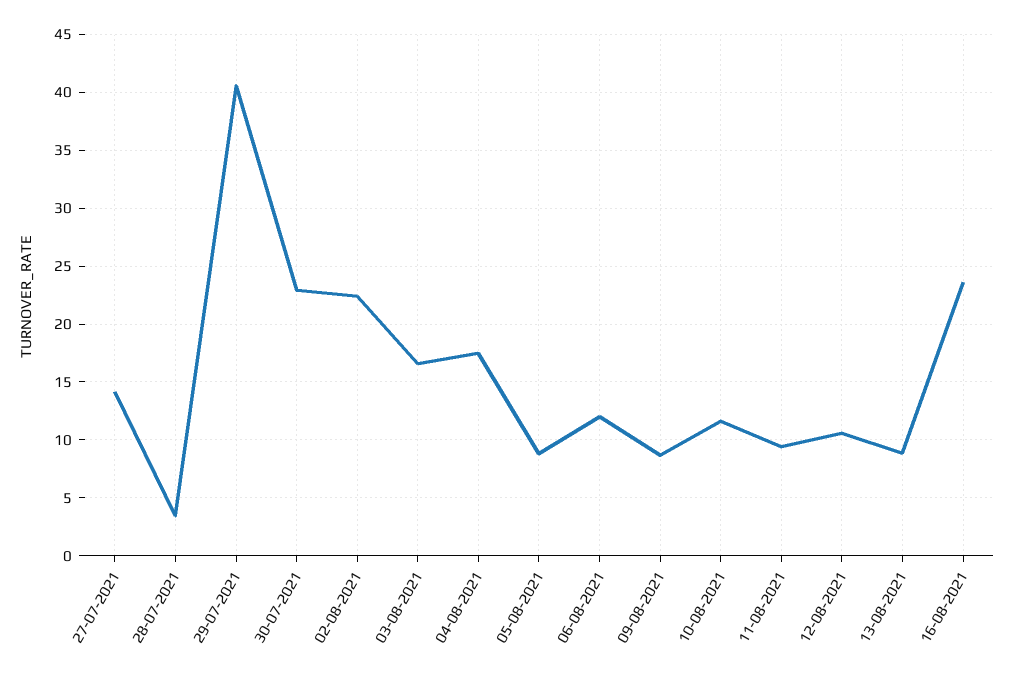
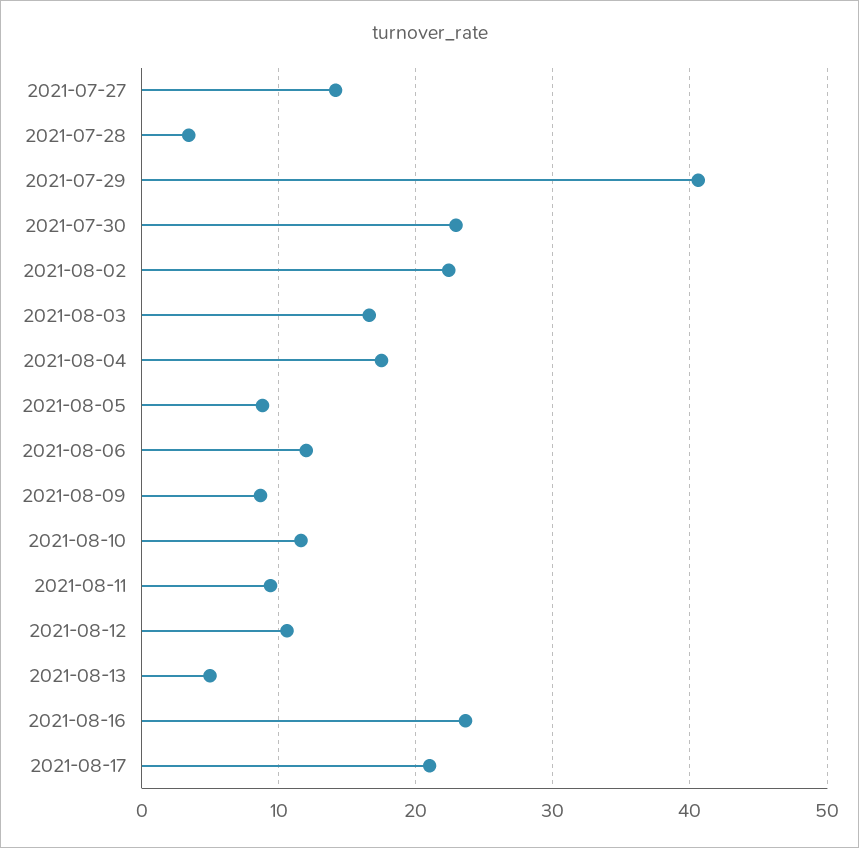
13-08-2021: 9 -> 5
2021-08-17: none -> 21

